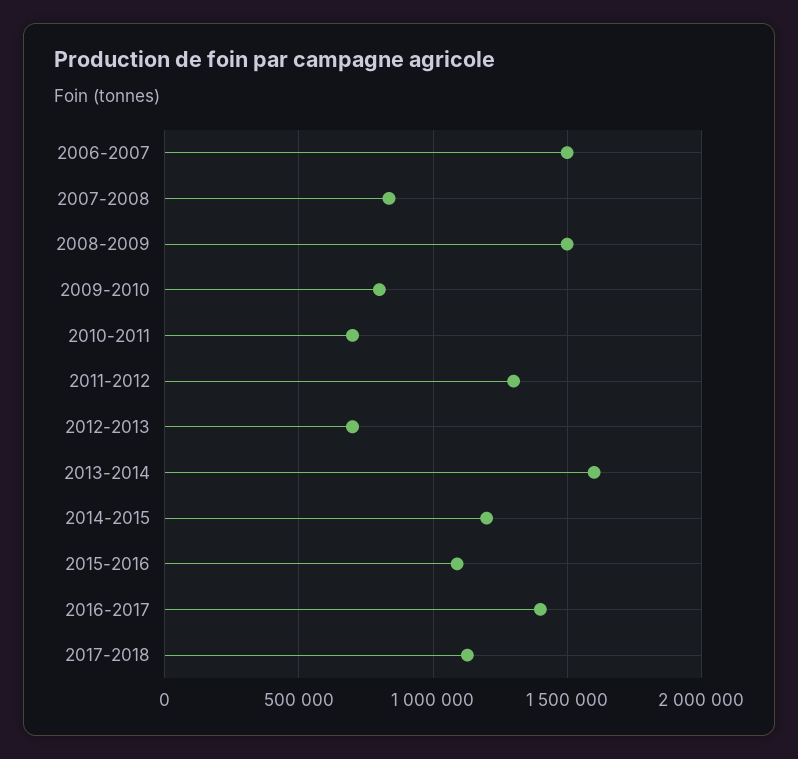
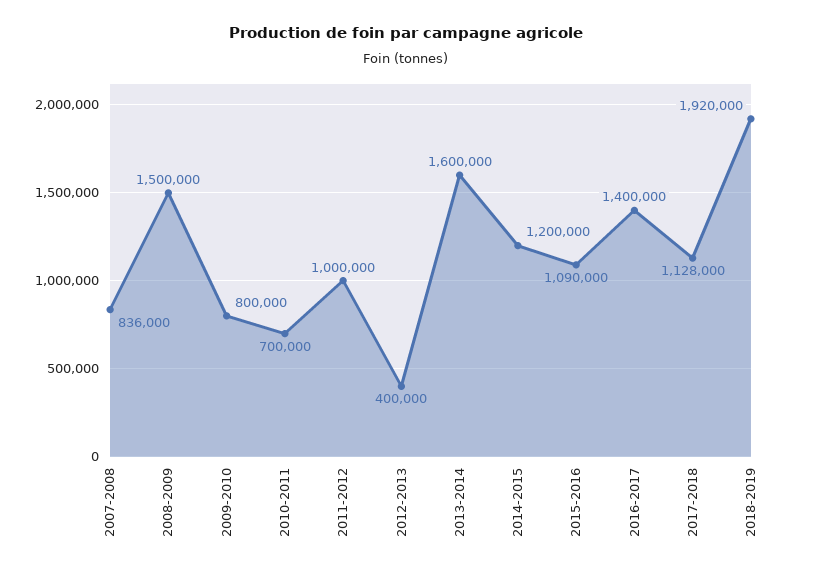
2006-2007: 1500000 -> none
2011-2012: 1300000 -> 1000000
2012-2013: 700000 -> 400000
2018-2019: none -> 1920000

